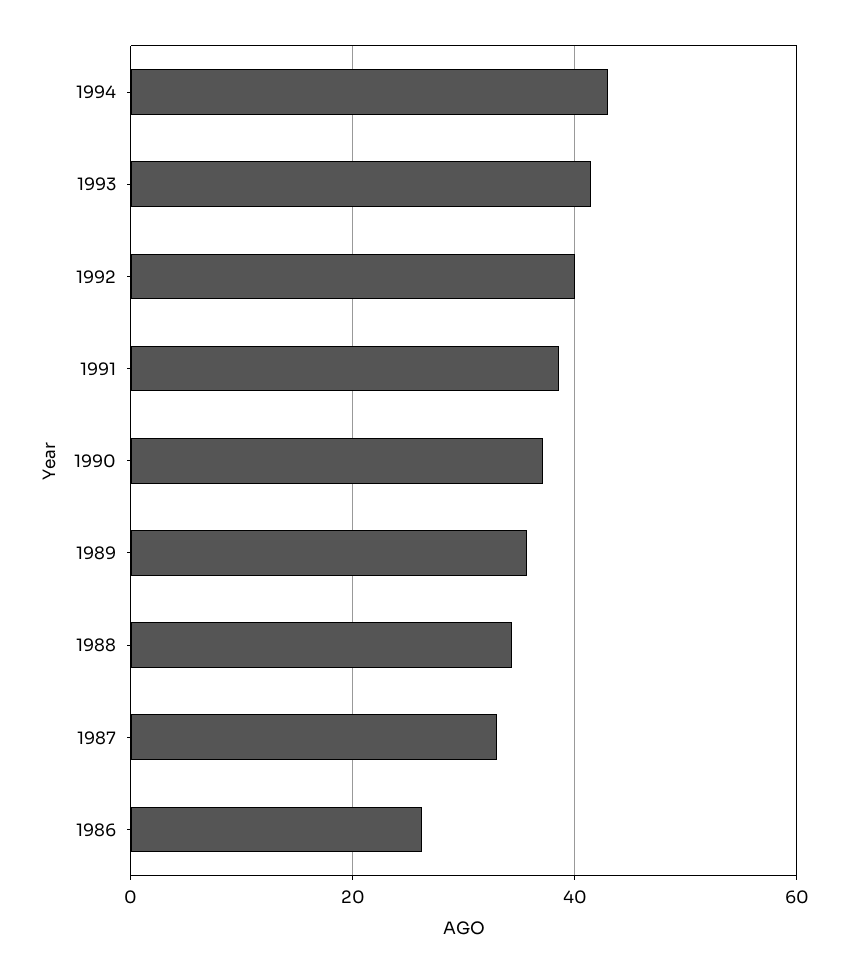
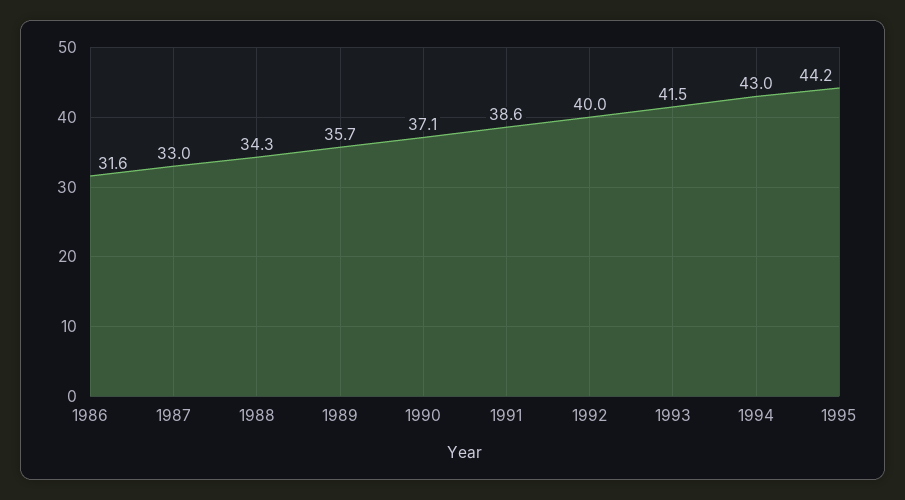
1986: 26 -> 31.6
1995: none -> 44.2

